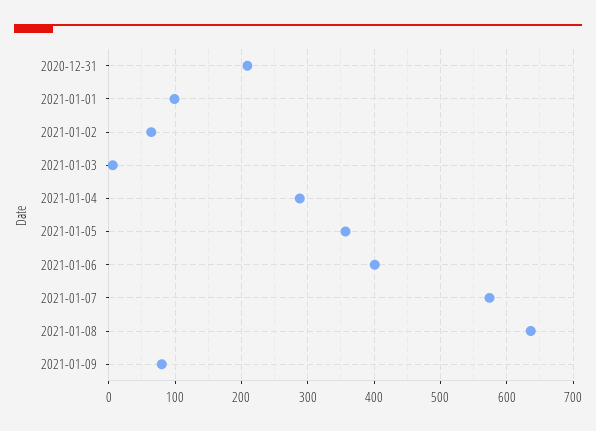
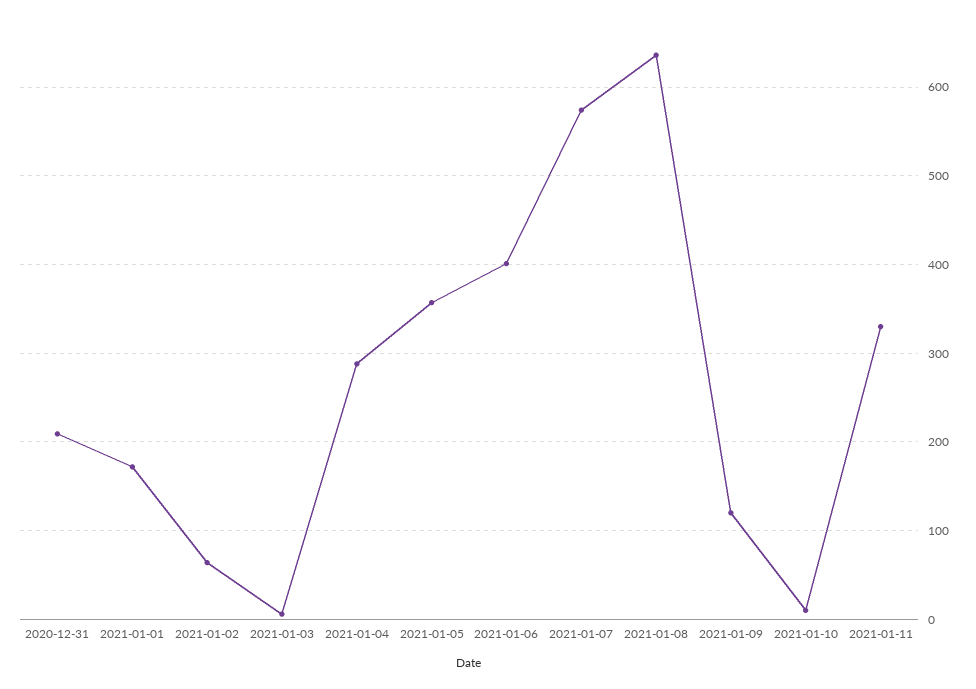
2021-01-01: 100 -> 170
2021-01-09: 80 -> 120
2021-01-10: none -> 10
2021-01-11: none -> 330

